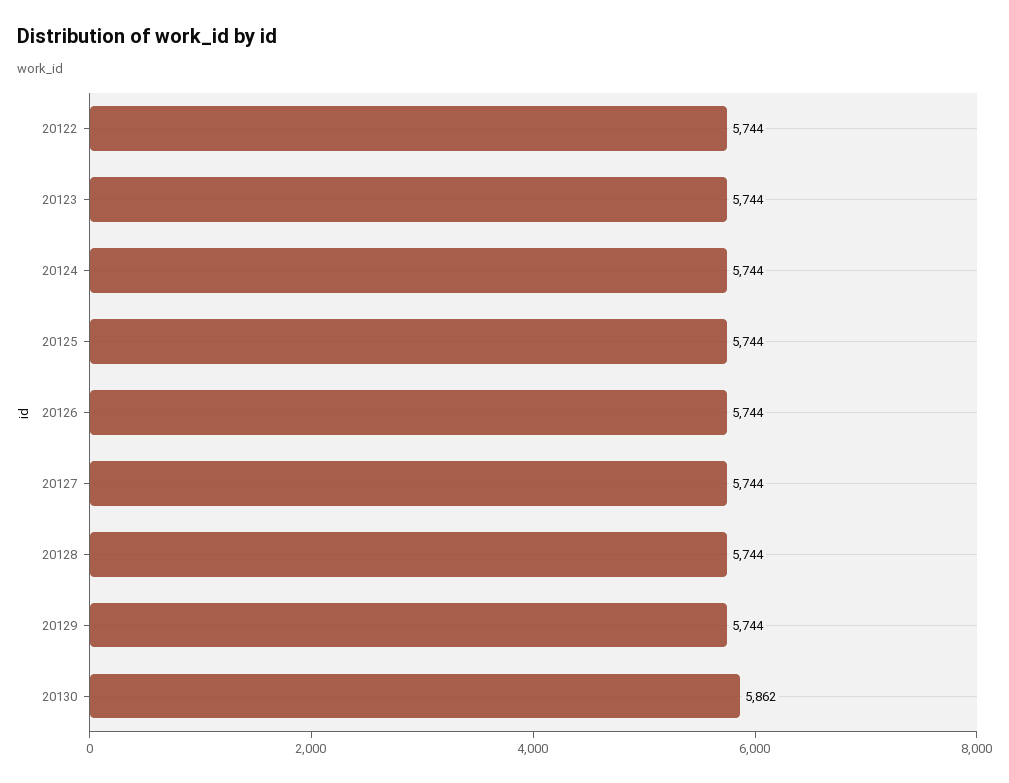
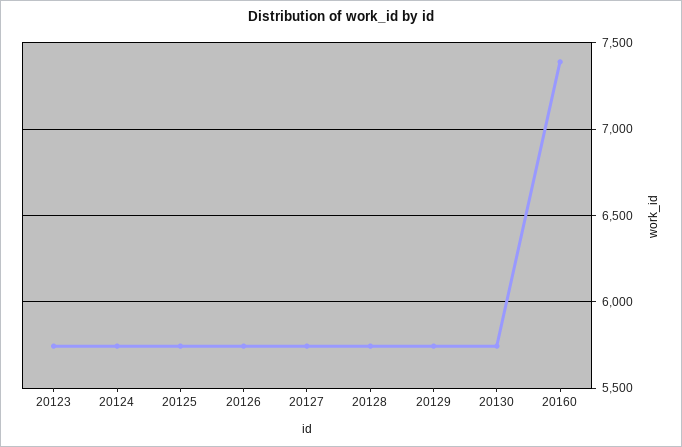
20122: 5744 -> none
20130: 5862 -> 5750
20160: none -> 7400

